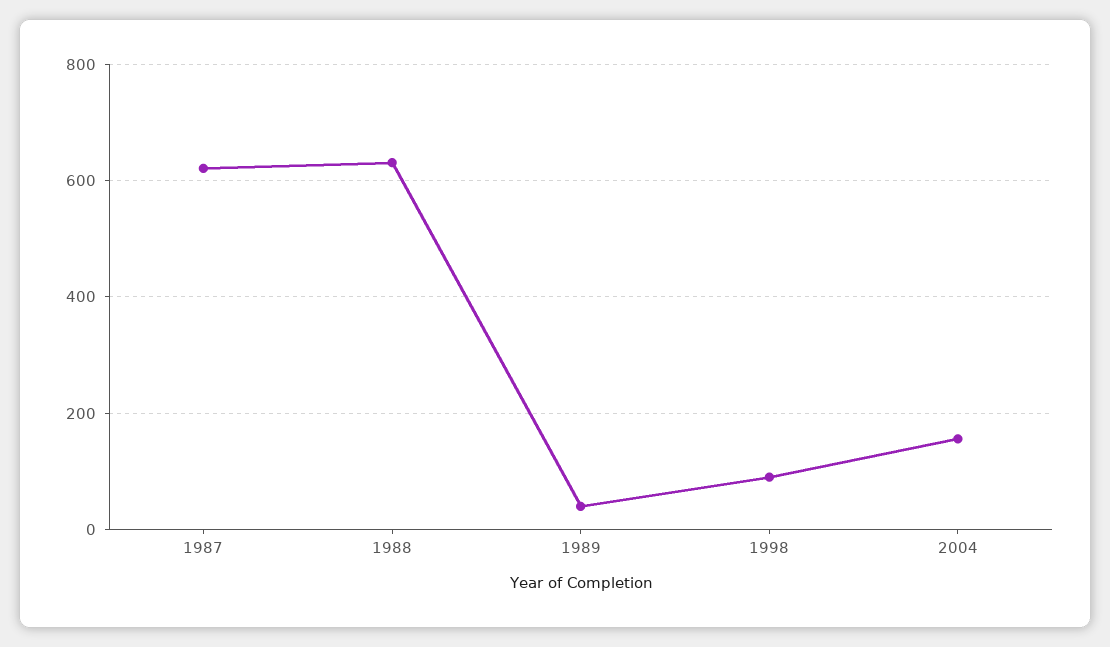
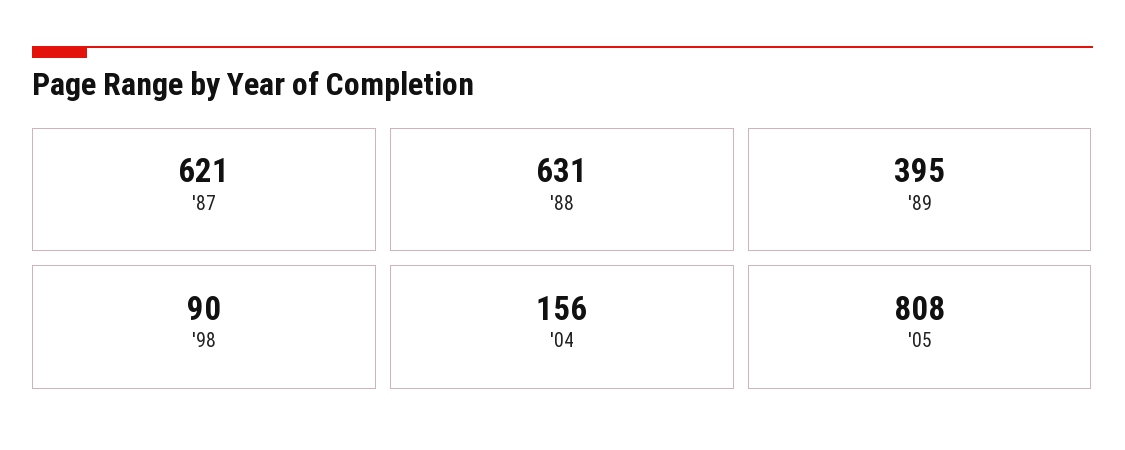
1989: 40 -> 395
'05: none -> 808

